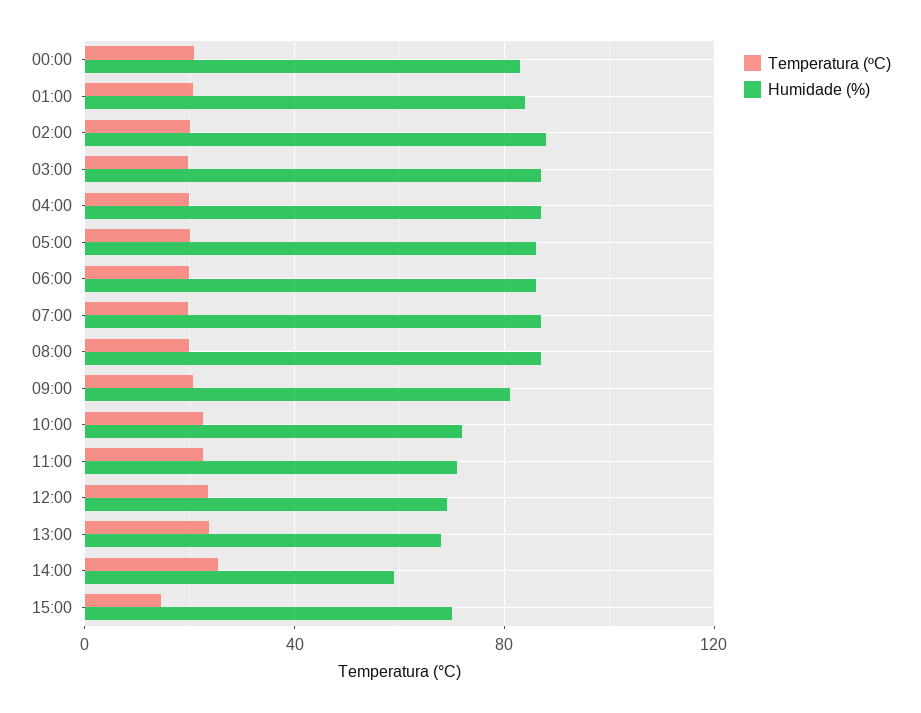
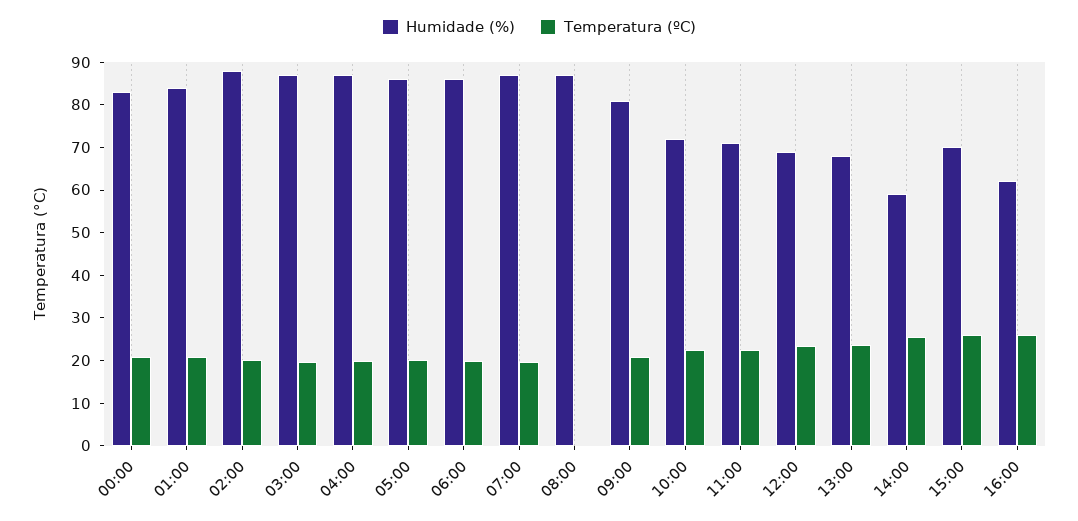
Temperatura (ºC), 08:00: 20 -> 0
Temperatura (ºC), 15:00: 15 -> 26
Humidade (%), 16:00: none -> 62
Temperatura (ºC), 16:00: none -> 26

